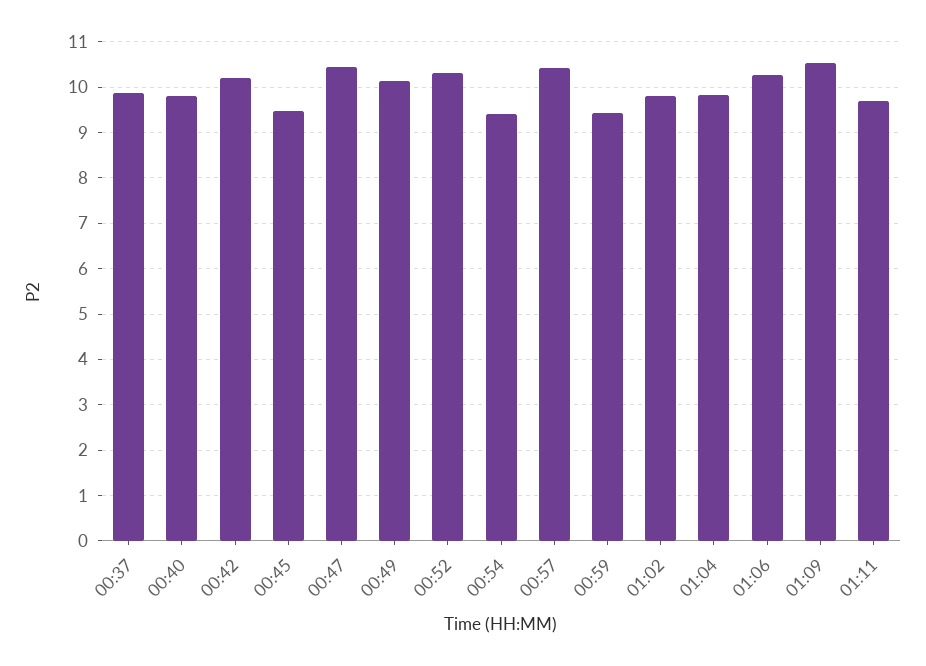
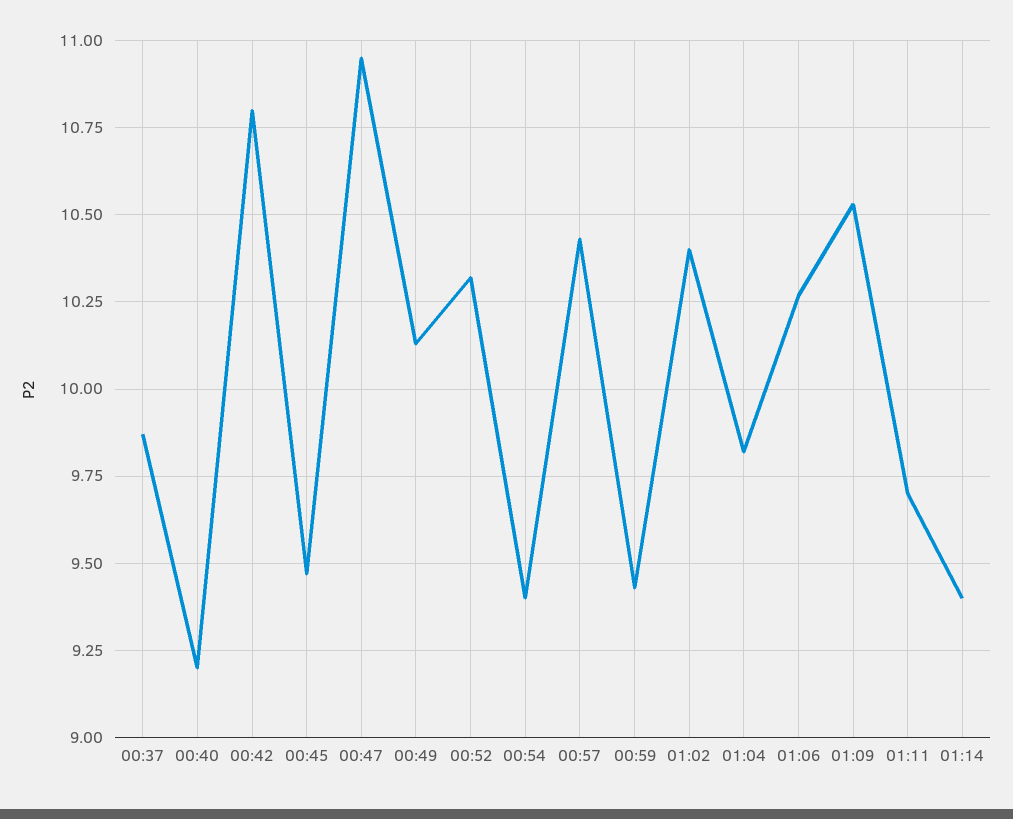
00:40: 9.8 -> 9.2
00:42: 10.2 -> 10.8
00:47: 10.4 -> 10.95
01:02: 9.8 -> 10.4
01:14: none -> 9.4

